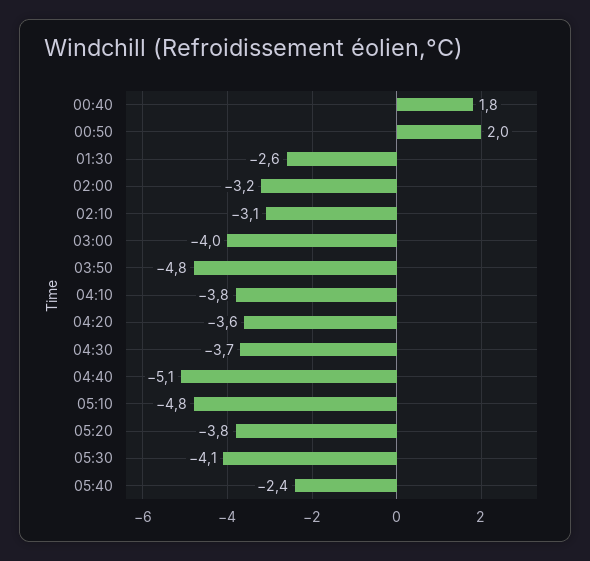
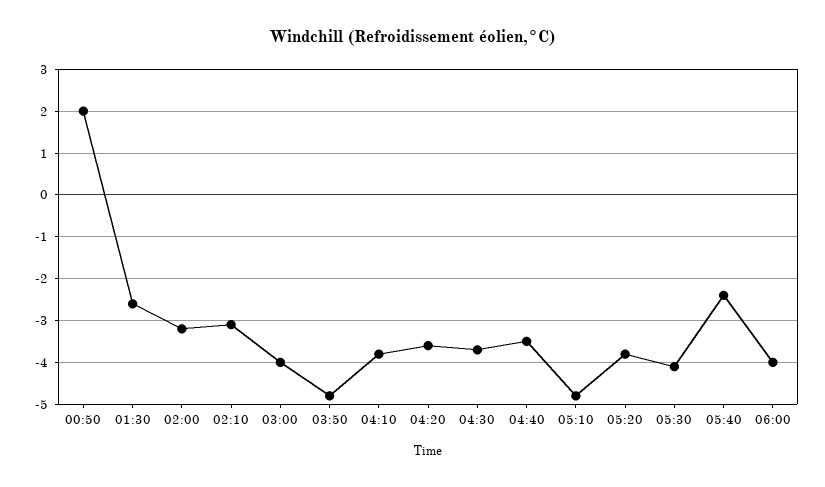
00:40: 1.8 -> none
04:40: -5.1 -> -3.5
06:00: none -> -4

